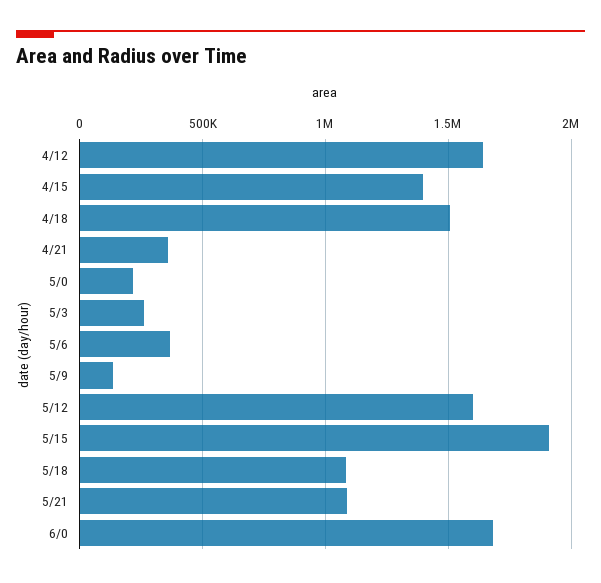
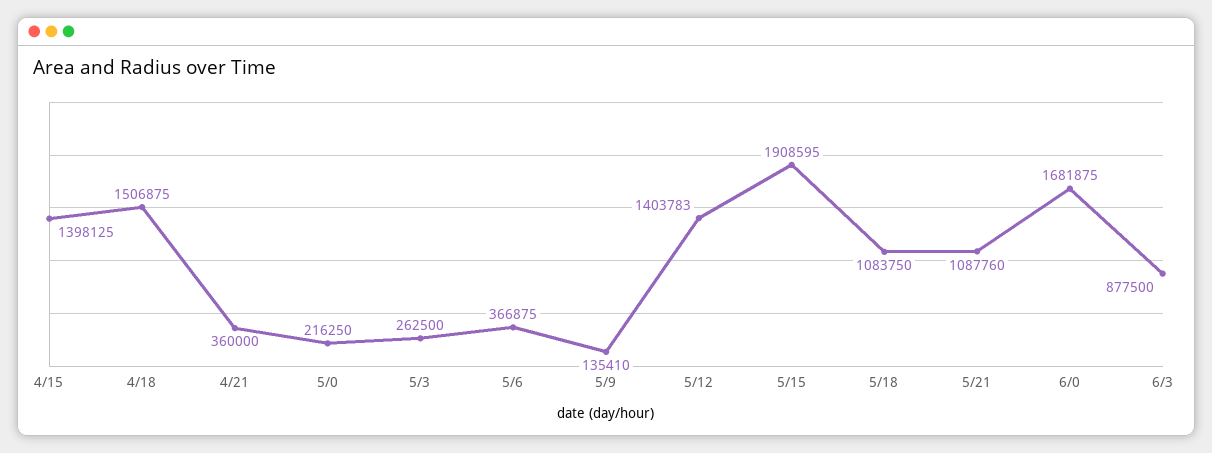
4/12: 1650000 -> none
5/12: 1600000 -> 1403783
6/3: none -> 877500

